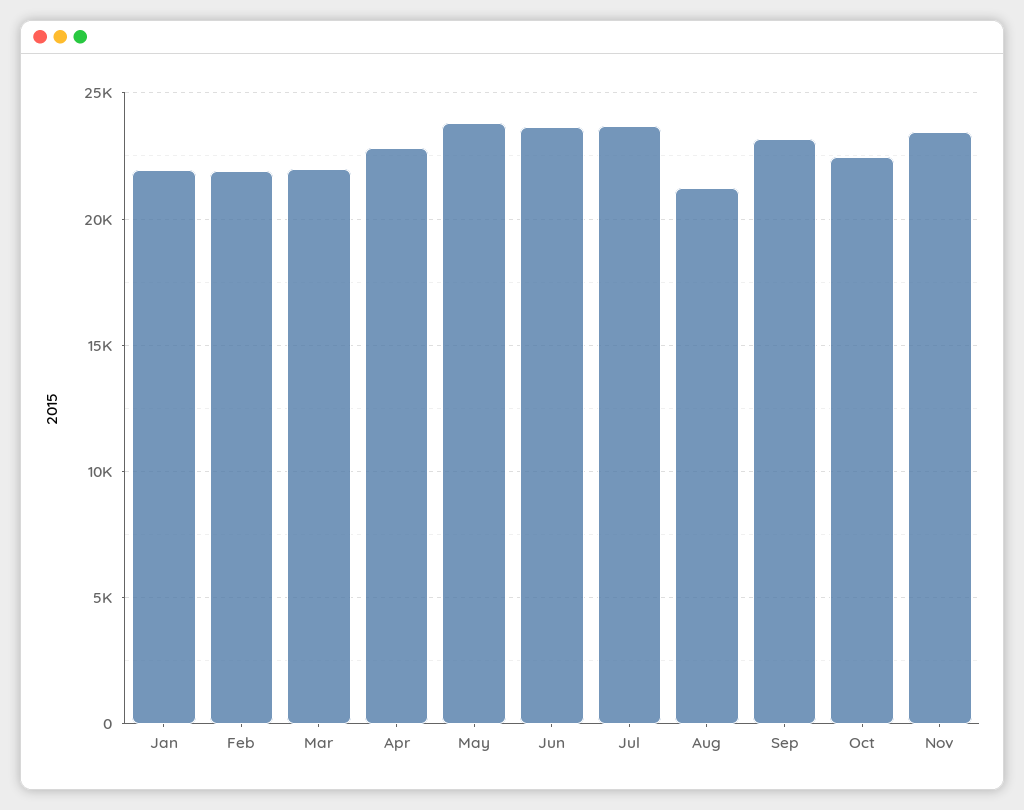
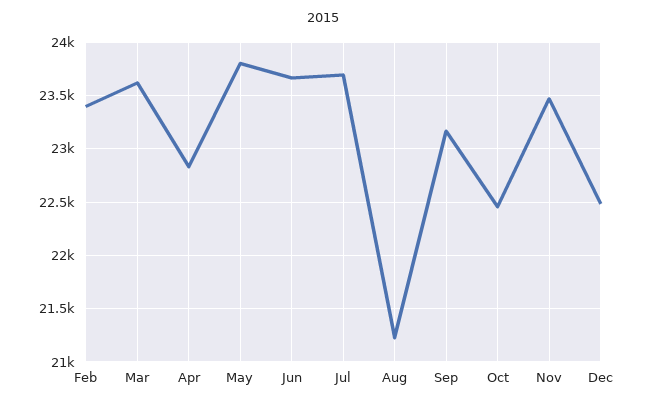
Jan: 22000 -> none
Feb: 22000 -> 23400
Mar: 22000 -> 23600
Dec: none -> 22500

